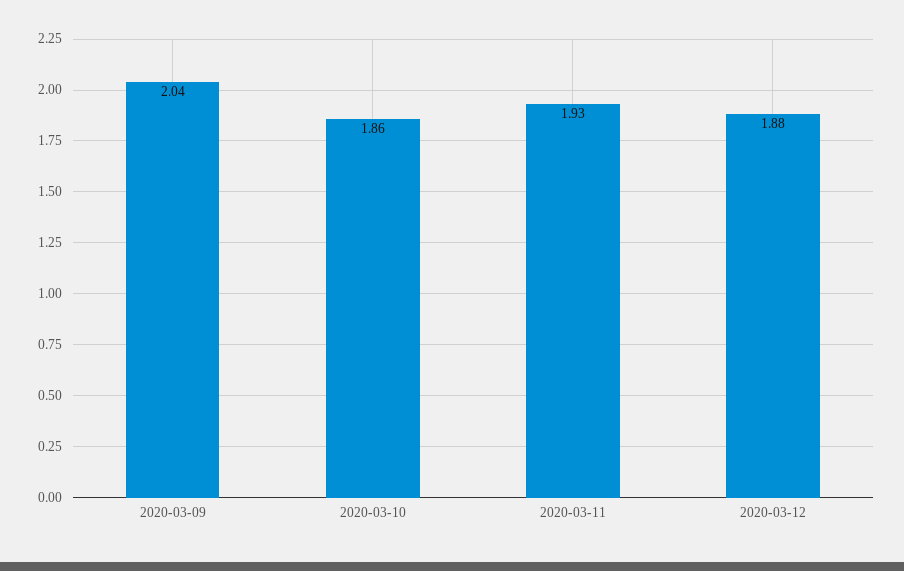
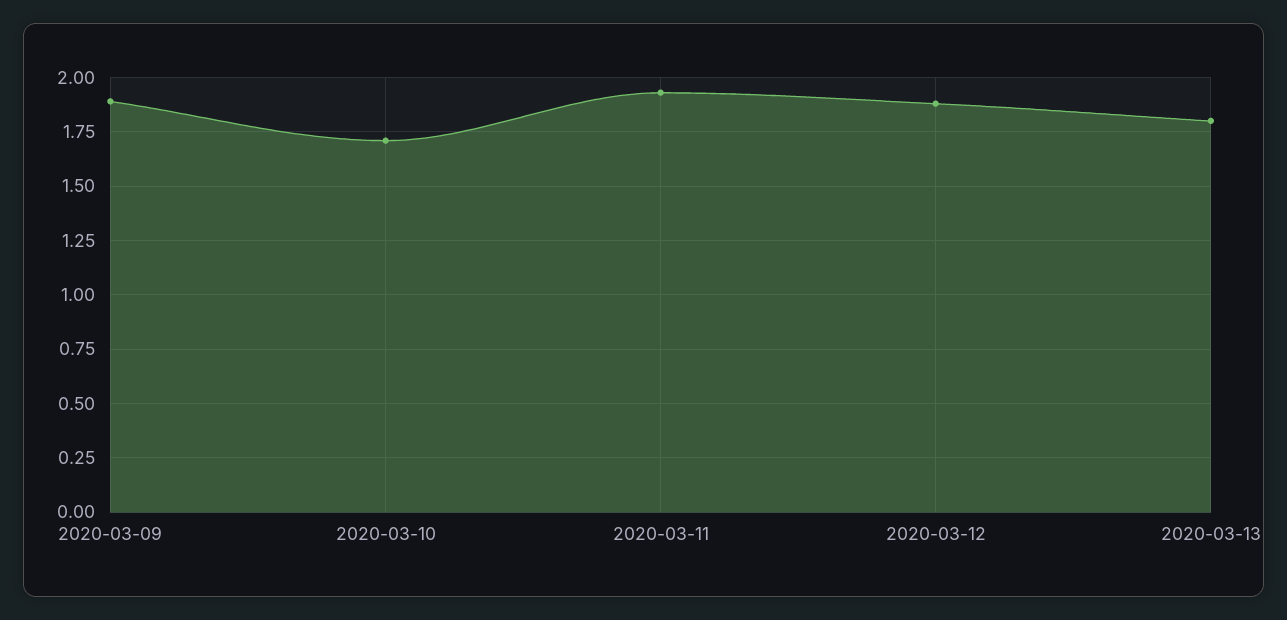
2020-03-09: 2.04 -> 1.9
2020-03-10: 1.86 -> 1.7
2020-03-13: none -> 1.8

